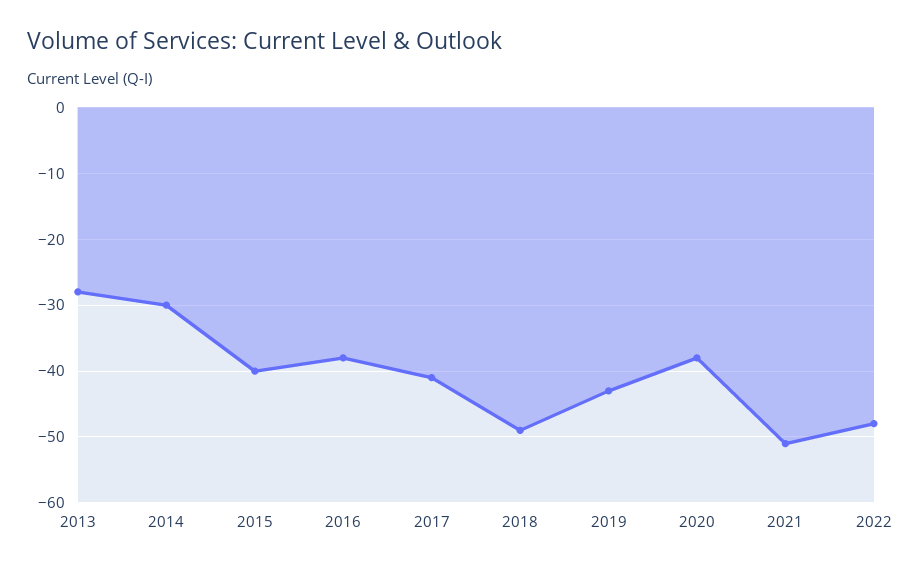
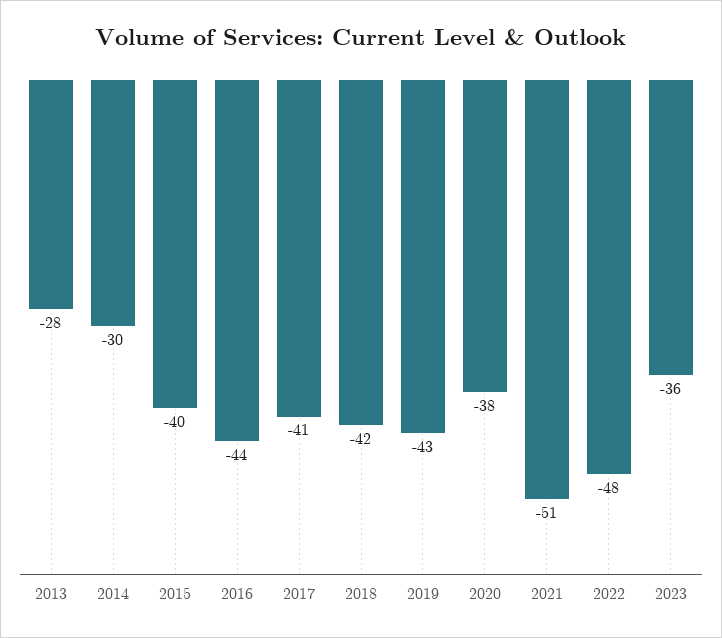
2016: -38 -> -44
2018: -49 -> -42
2023: none -> -36

